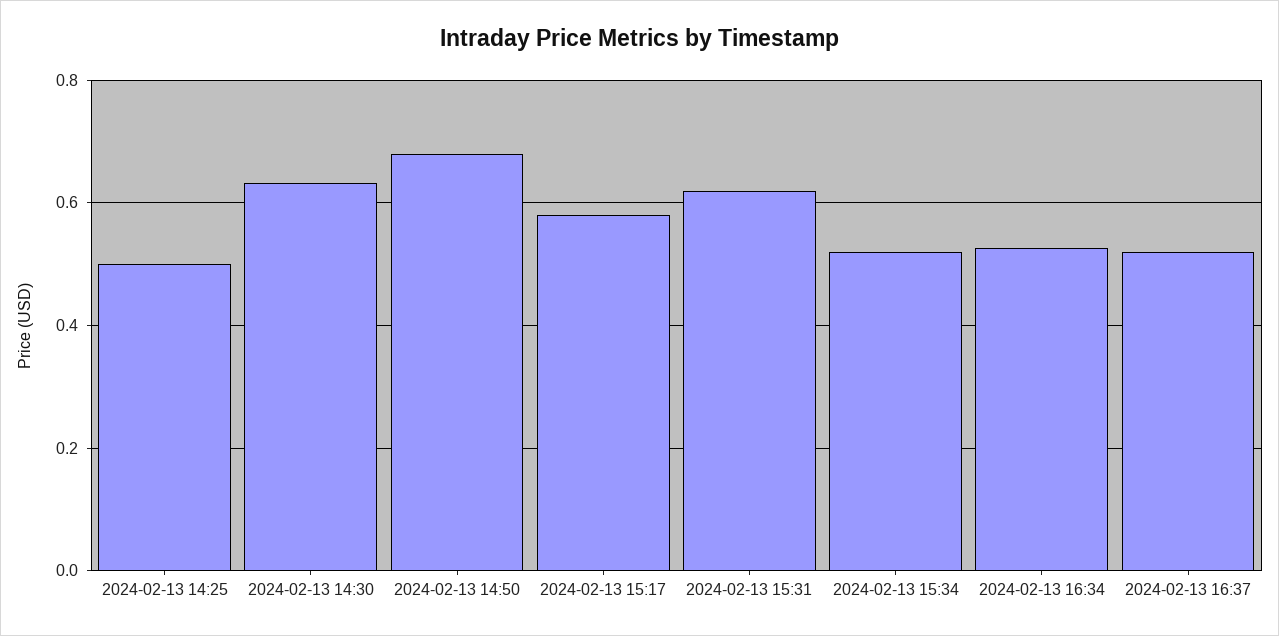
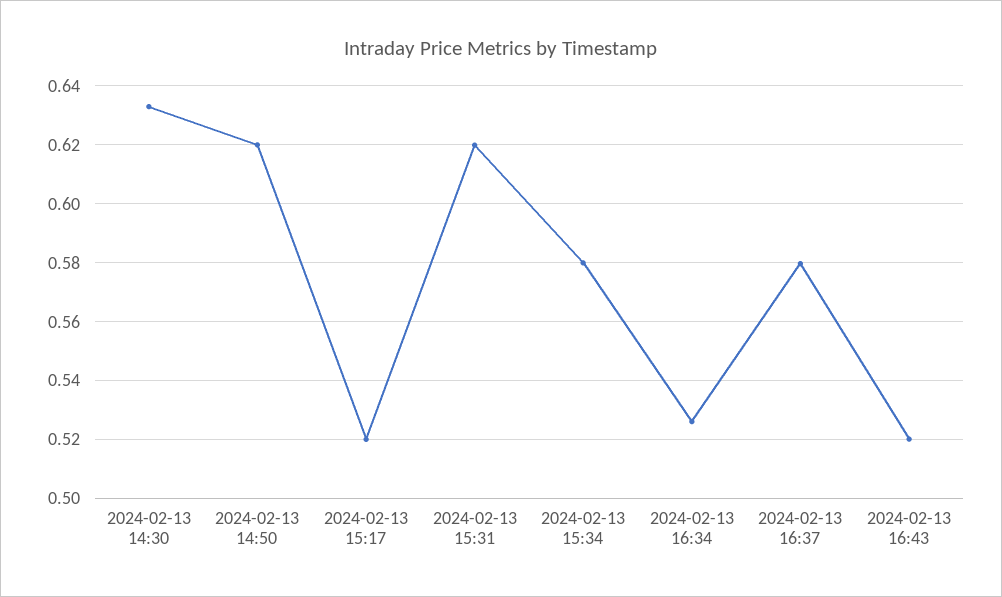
2024-02-13 14:25: 0.5 -> none
2024-02-13 14:50: 0.68 -> 0.62
2024-02-13 15:17: 0.58 -> 0.52
2024-02-13 15:34: 0.52 -> 0.58
2024-02-13 16:37: 0.52 -> 0.58
2024-02-13 16:43: none -> 0.52

